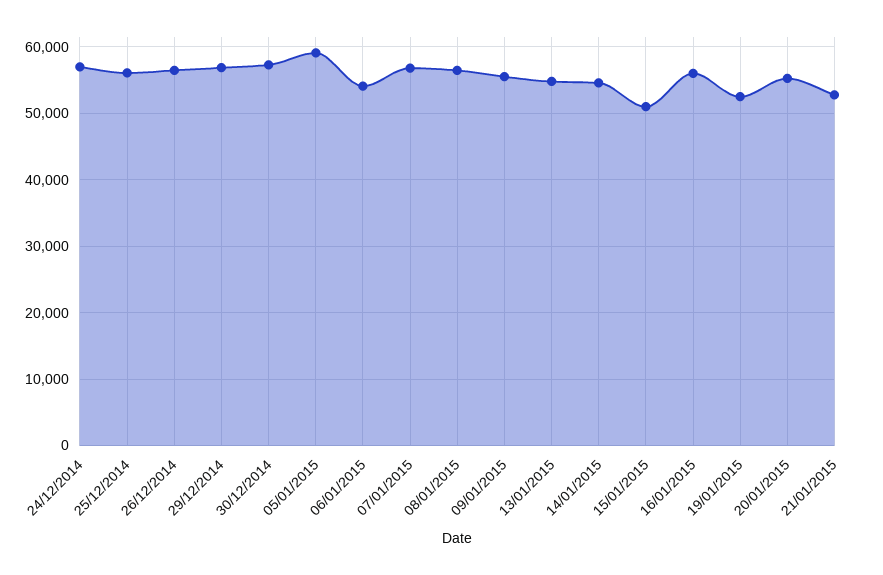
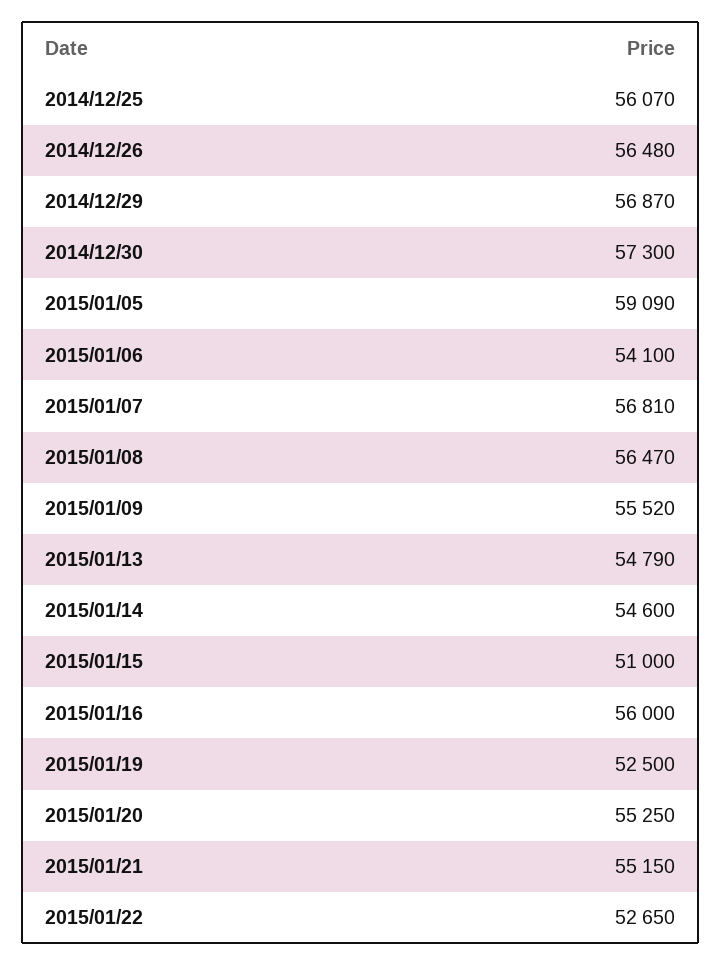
24/12/2014: 57000 -> none
21/01/2015: 53000 -> 55150
2015/01/22: none -> 52650

